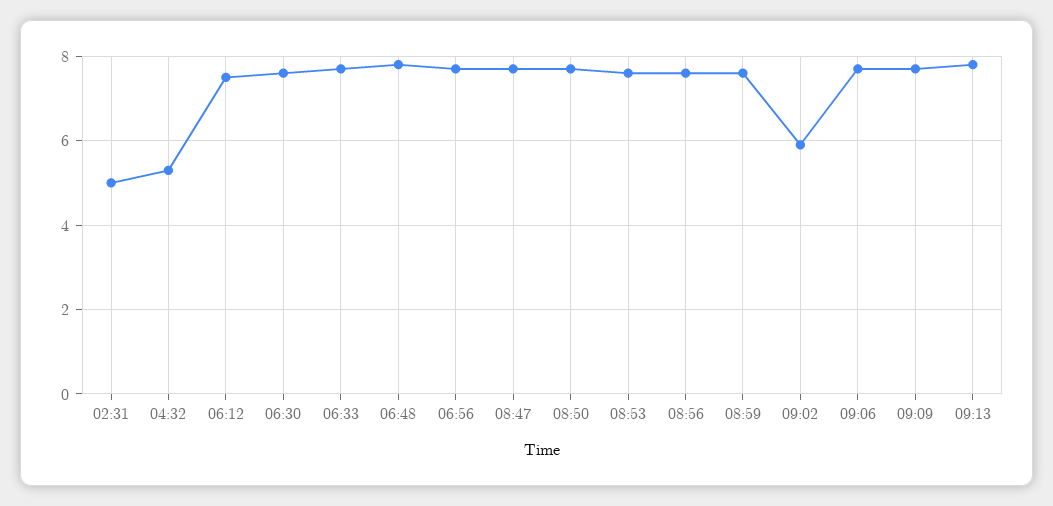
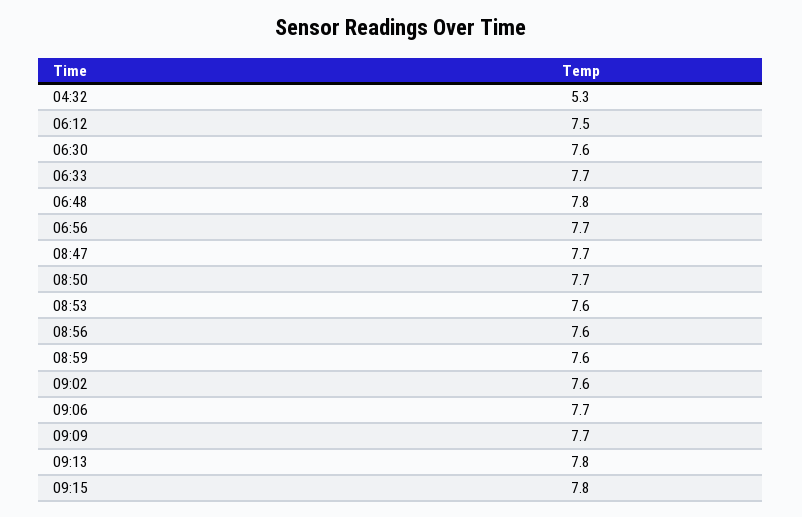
02:31: 5 -> none
09:02: 6 -> 7.6
09:15: none -> 7.8

